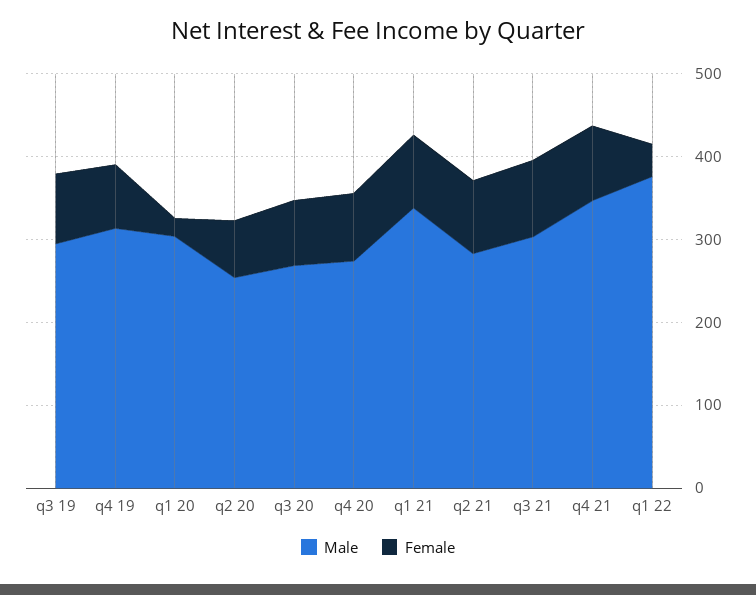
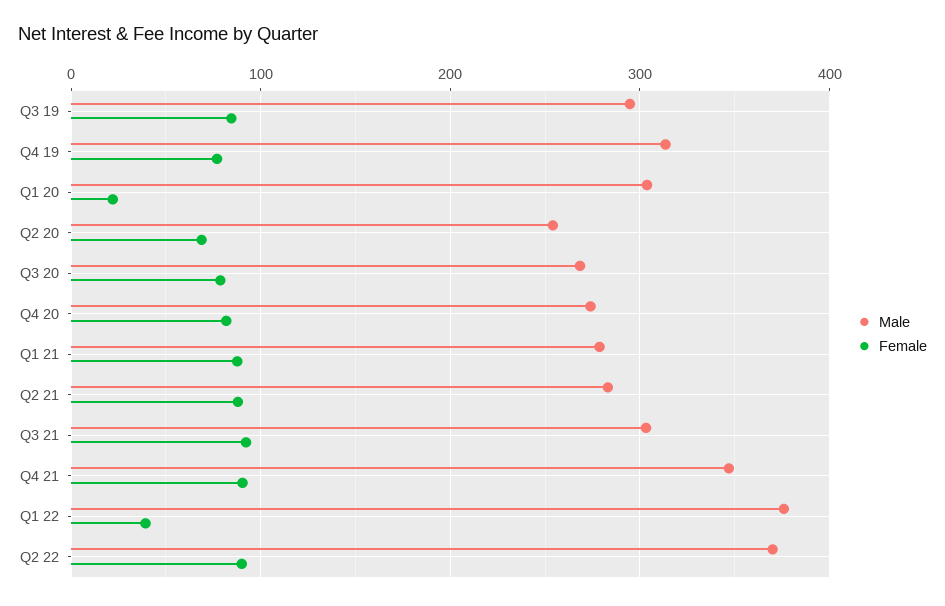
Male, q1 21: 340 -> 280
Male, Q2 22: none -> 370
Female, Q2 22: none -> 90

